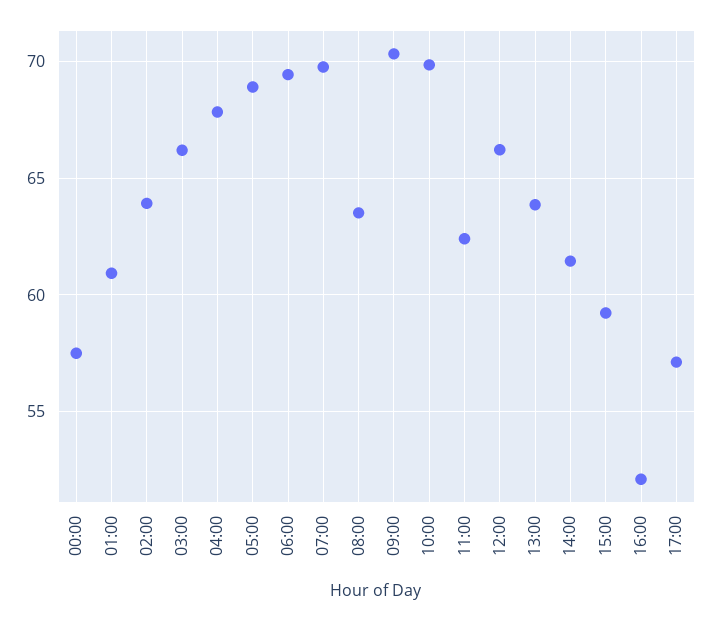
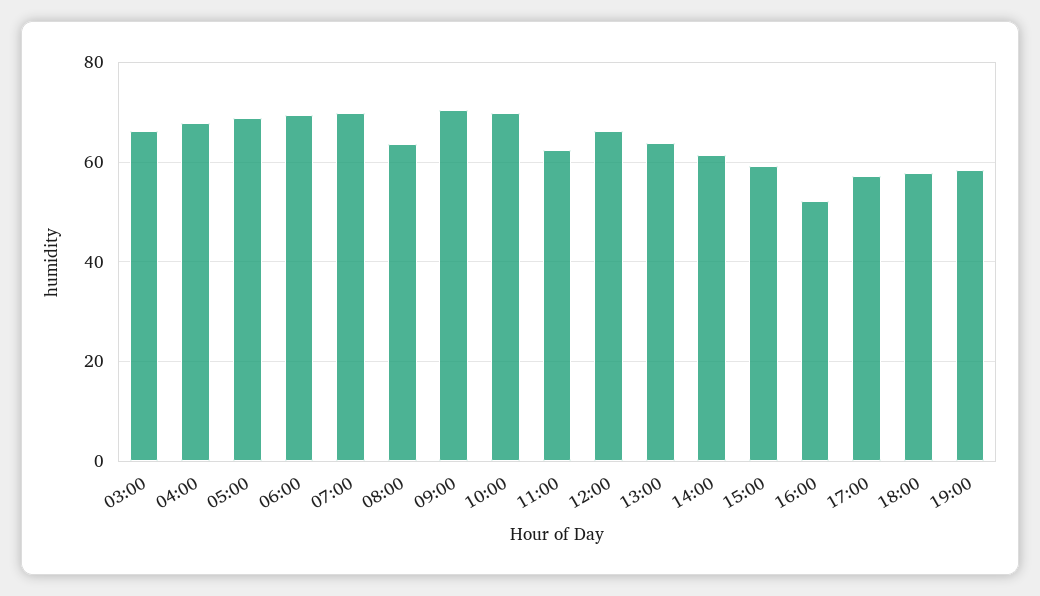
00:00: 57.5 -> none
01:00: 61 -> none
02:00: 64 -> none
18:00: none -> 58
19:00: none -> 58

